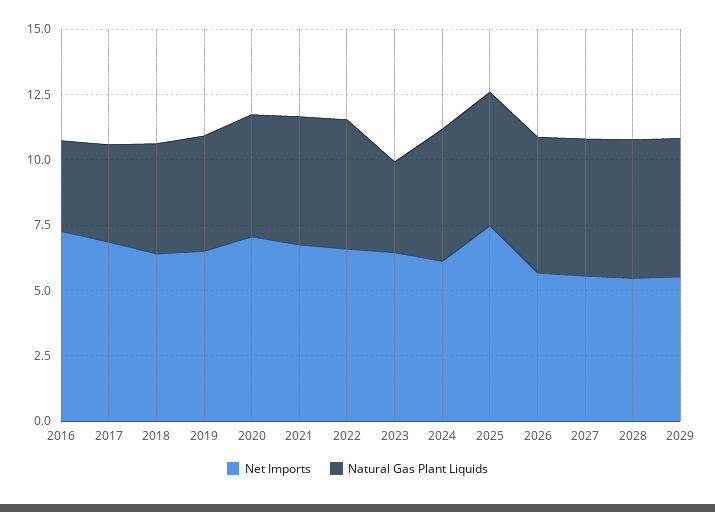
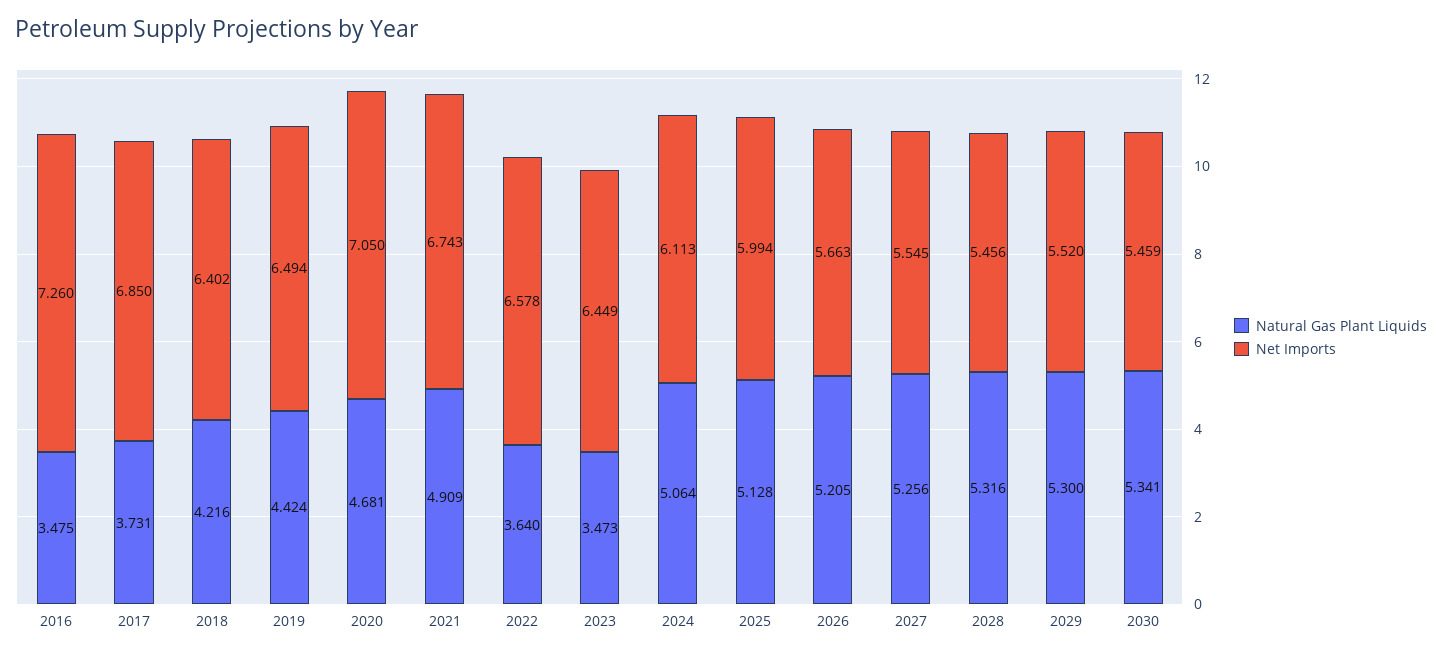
Natural Gas Plant Liquids, 2022: 5 -> 3.64
Net Imports, 2025: 7.5 -> 5.994
Natural Gas Plant Liquids, 2030: none -> 5.341
Net Imports, 2030: none -> 5.459

